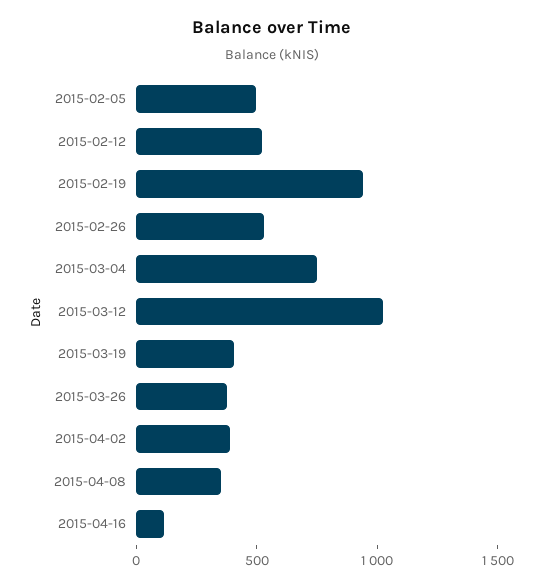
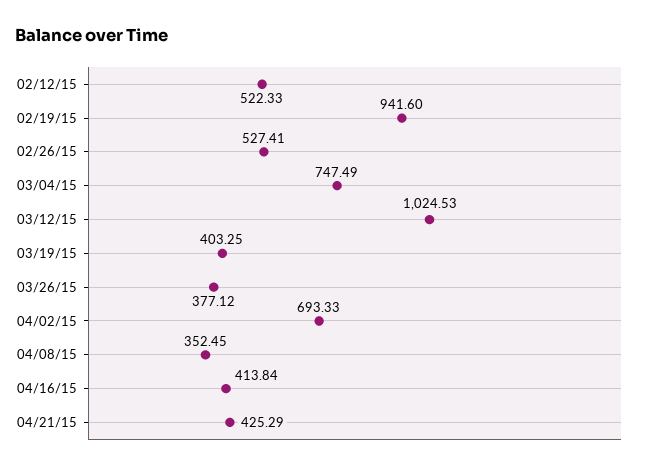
2015-02-05: 500 -> none
2015-04-02: 400 -> 693.33
2015-04-16: 100 -> 413.84
04/21/15: none -> 425.29

